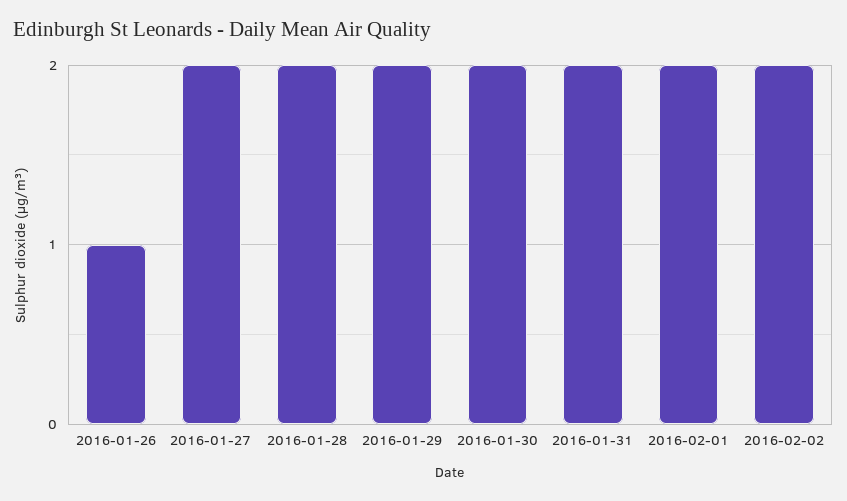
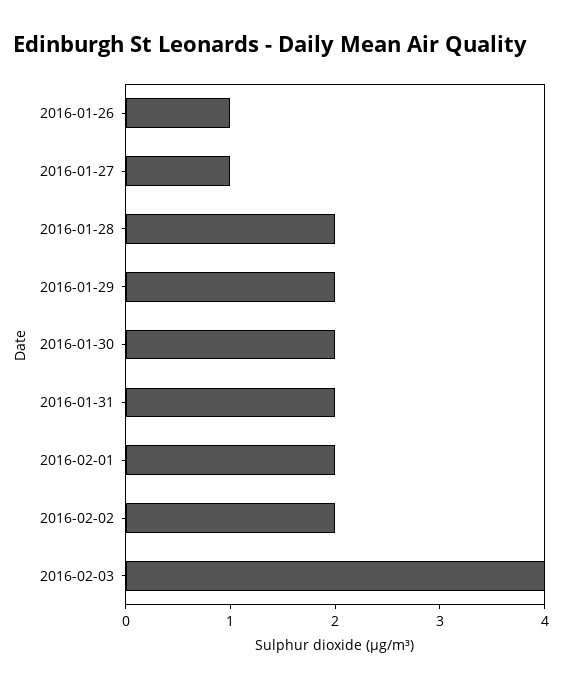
2016-01-27: 2 -> 1
2016-02-03: none -> 4

